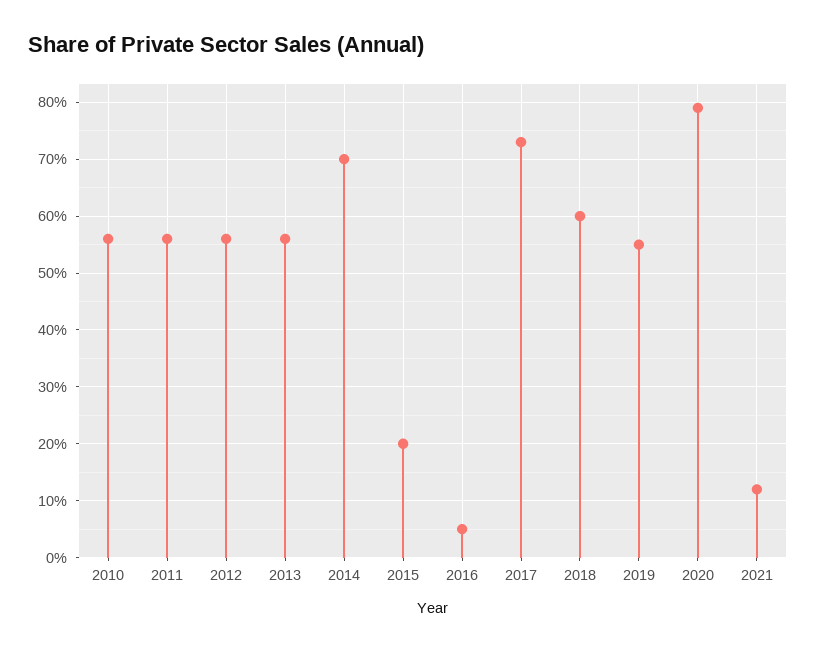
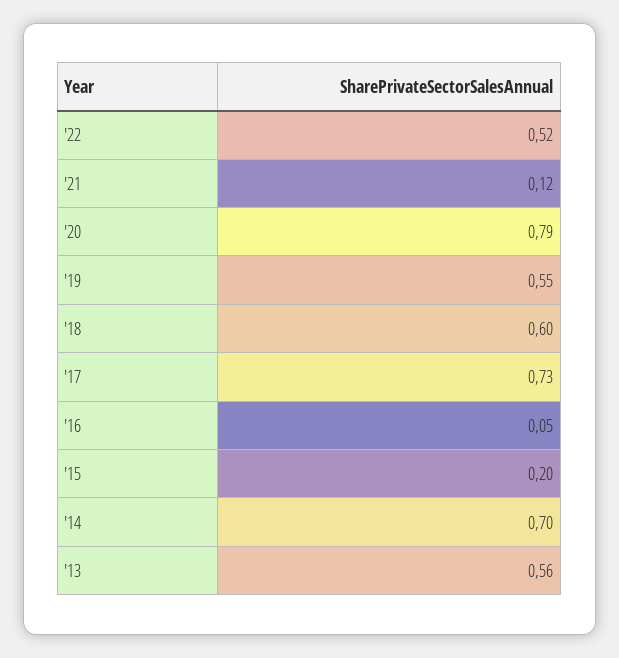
2010: 0.55 -> none
2011: 0.55 -> none
2012: 0.55 -> none
'22: none -> 0.52

